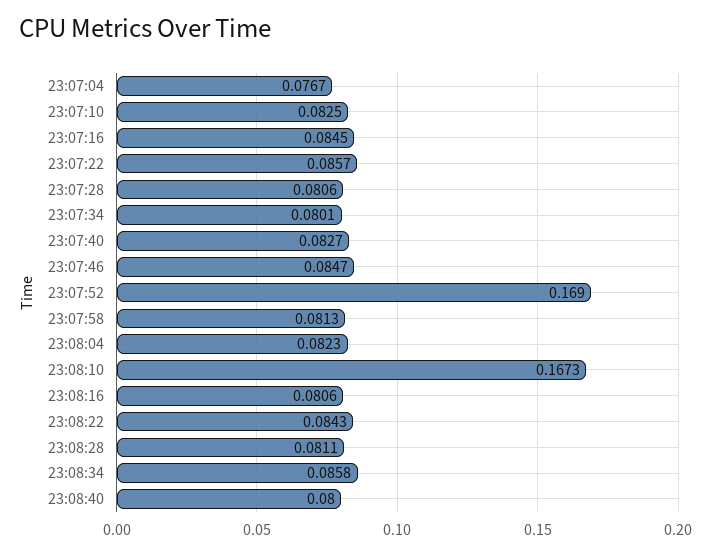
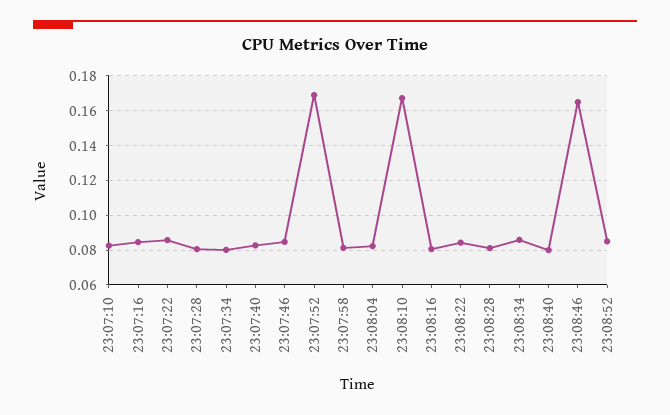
23:07:04: 0.0767 -> none
23:08:46: none -> 0.165
23:08:52: none -> 0.085

